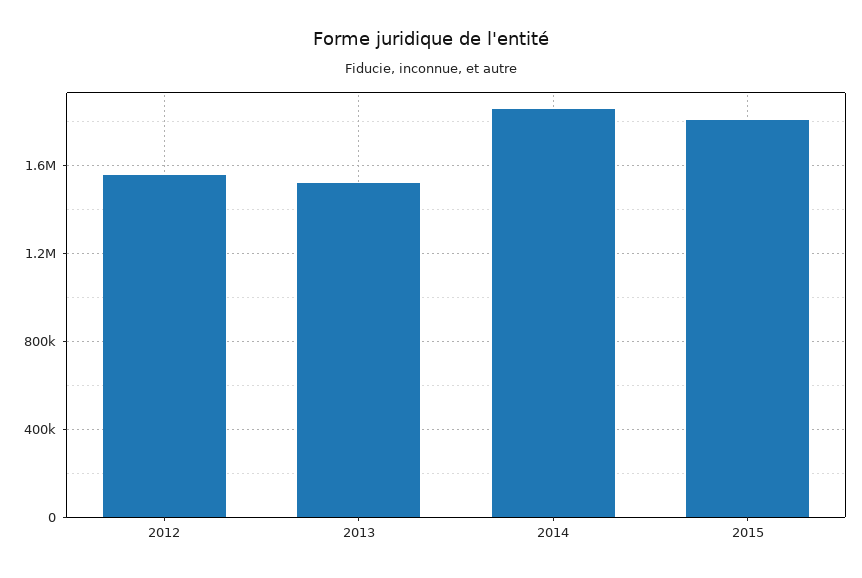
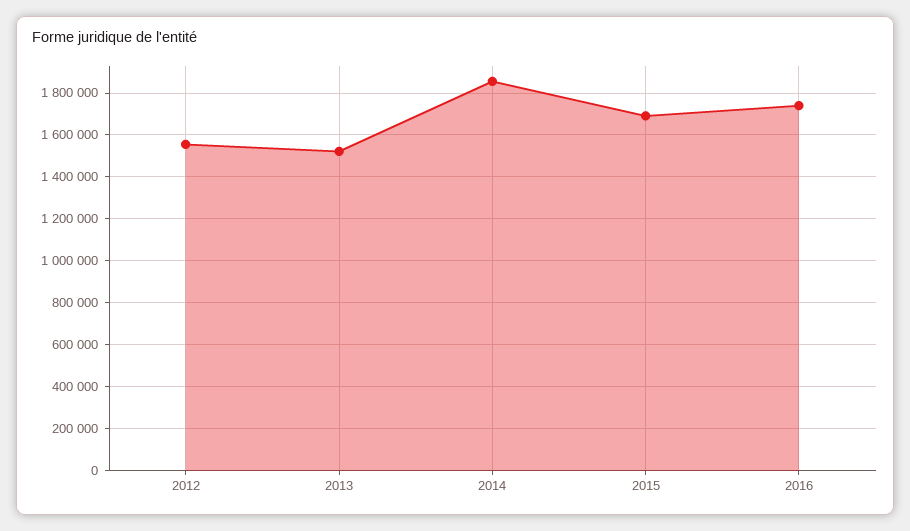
2015: 1800000 -> 1700000
2016: none -> 1750000

